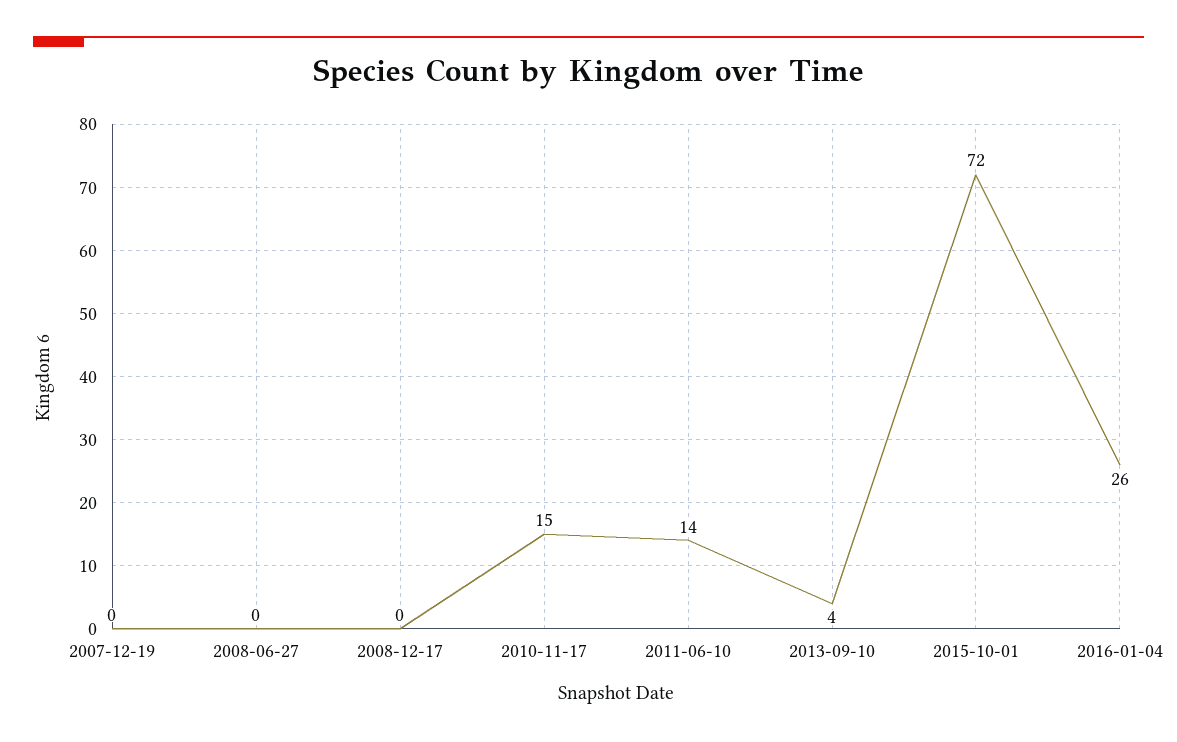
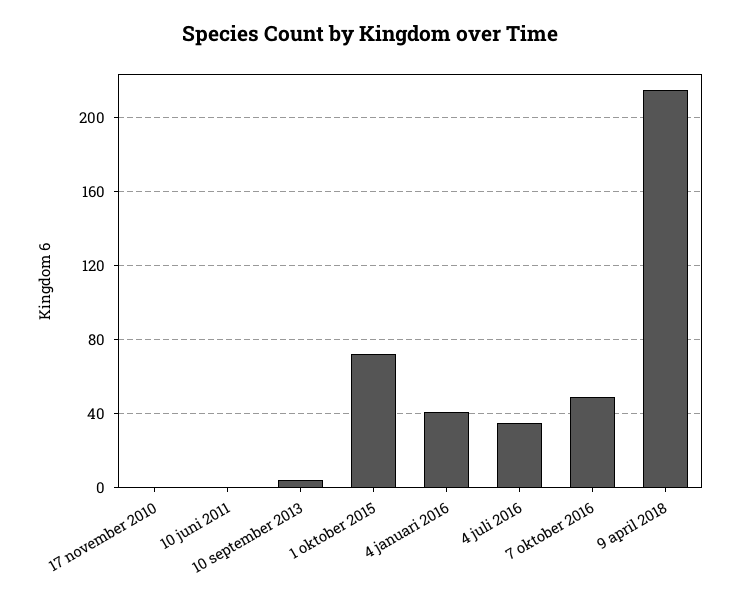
2007-12-19: 0 -> none
2008-06-27: 0 -> none
2008-12-17: 0 -> none
2010-11-17: 15 -> 0
2011-06-10: 14 -> 0
2016-01-04: 26 -> 40
4 juli 2016: none -> 35
7 oktober 2016: none -> 50
9 april 2018: none -> 215

